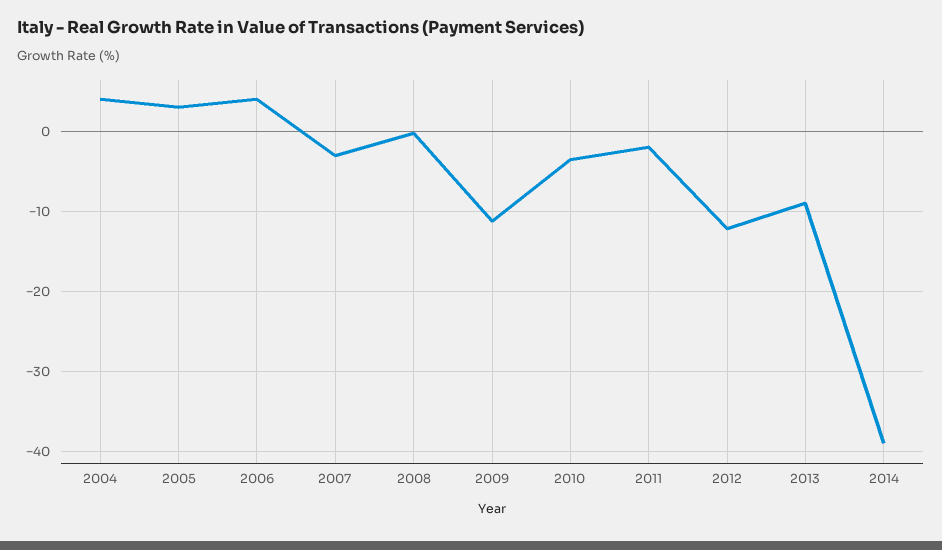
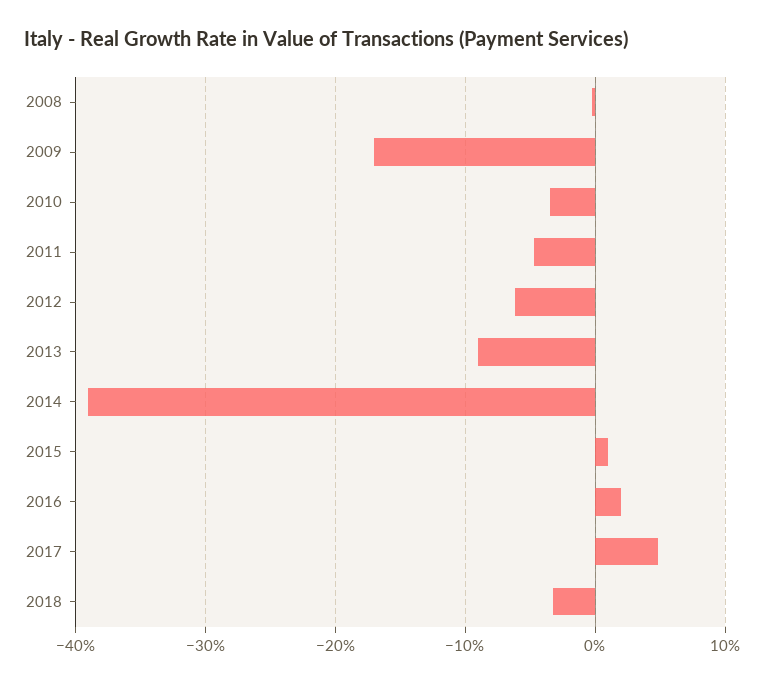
2004: 4 -> none
2005: 3 -> none
2006: 4 -> none
2007: -3 -> none
2009: -11 -> -17
2011: -2 -> -5
2012: -12 -> -6
2015: none -> 1
2016: none -> 2
2017: none -> 5
2018: none -> -3

